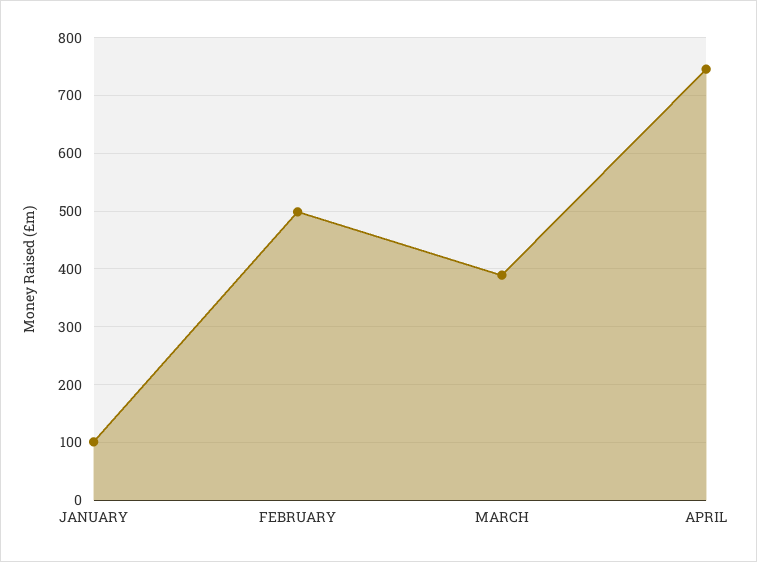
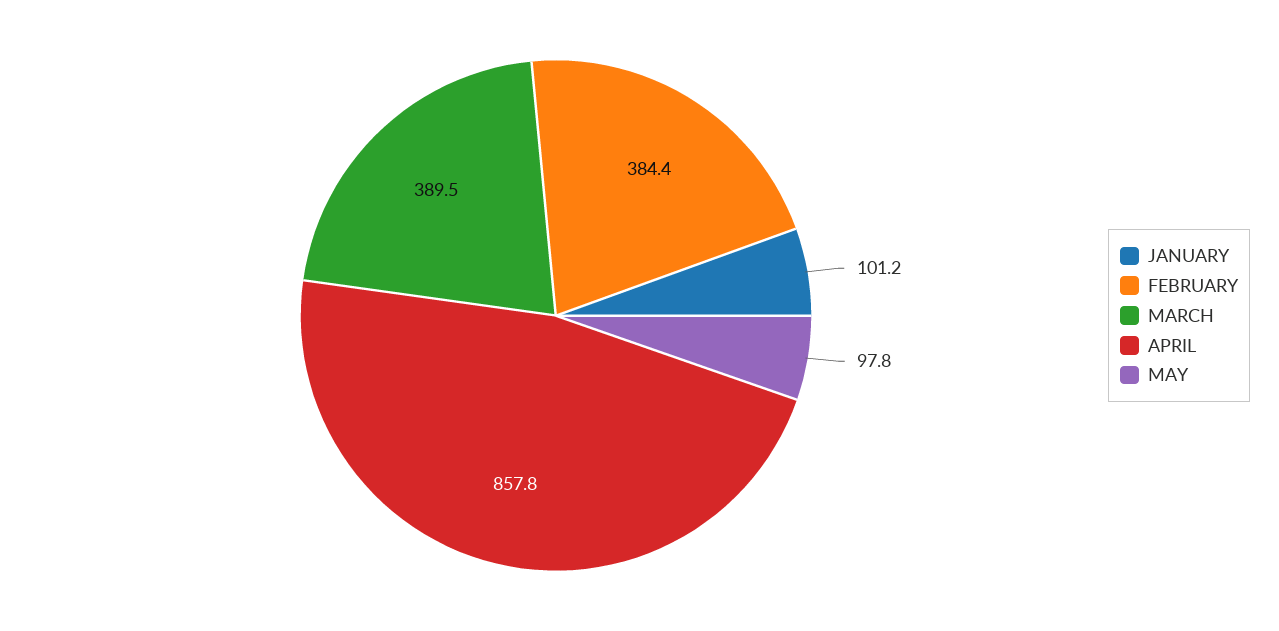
FEBRUARY: 500 -> 384.4
APRIL: 740 -> 857.8
MAY: none -> 97.8

